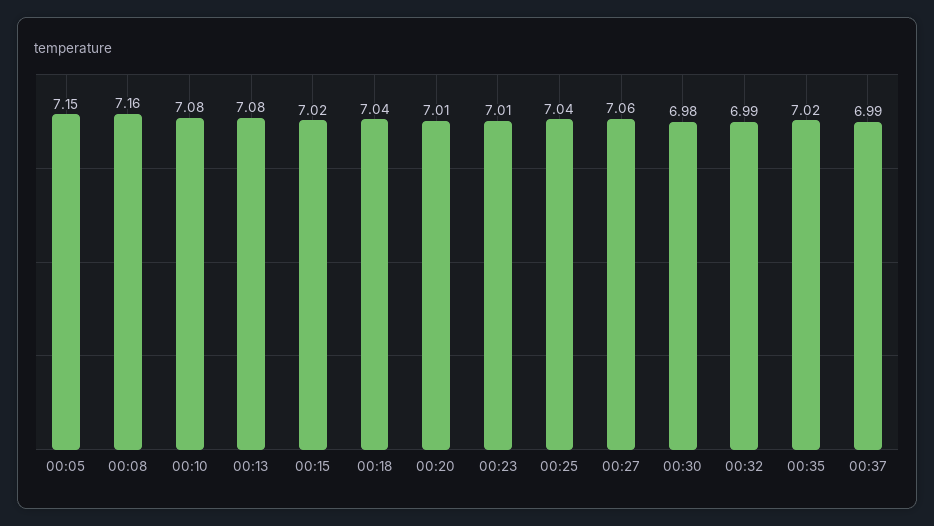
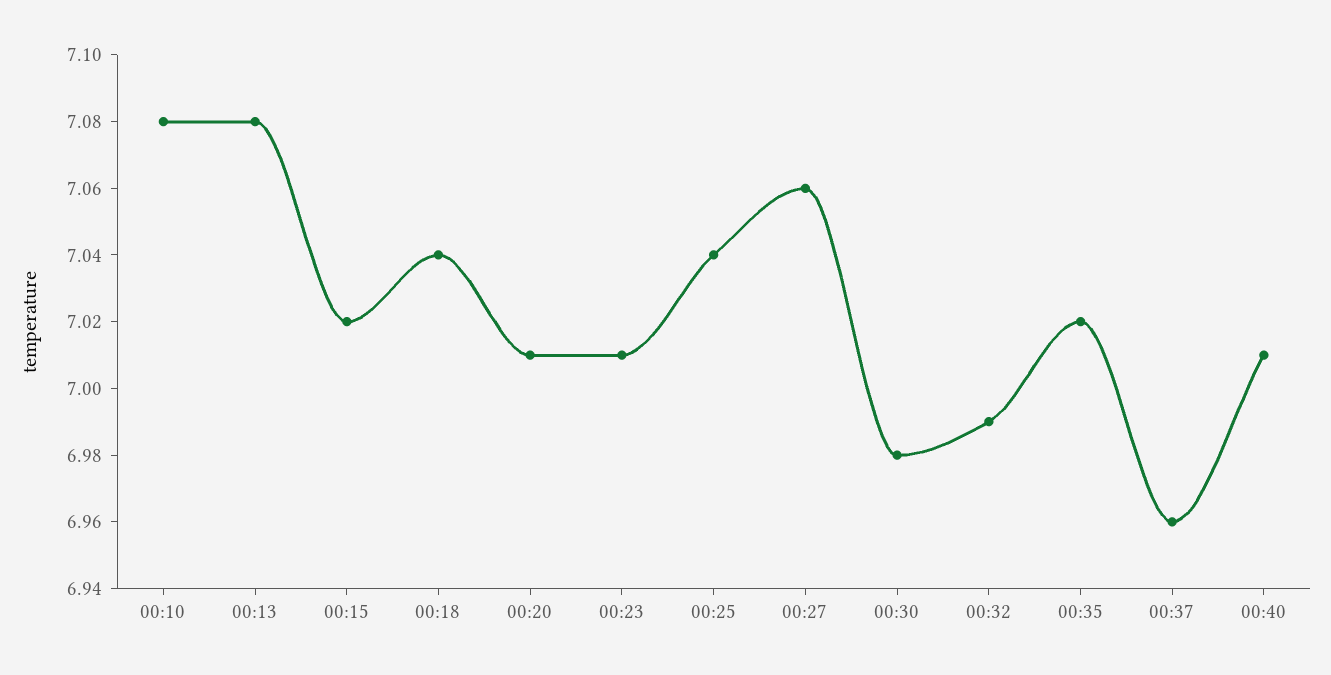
00:05: 7.15 -> none
00:08: 7.16 -> none
00:37: 6.99 -> 6.96
00:40: none -> 7.01

